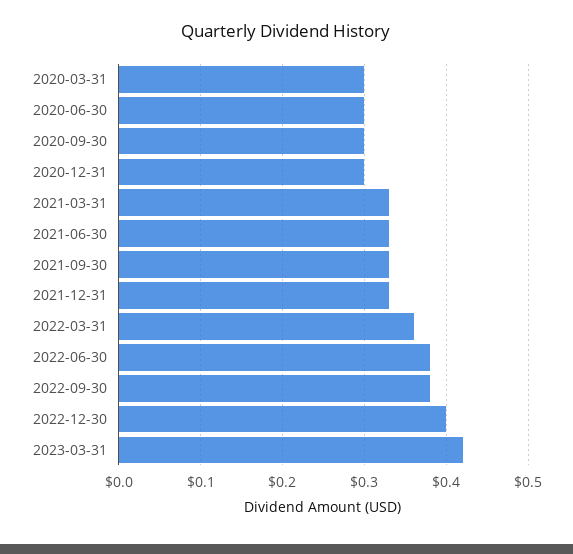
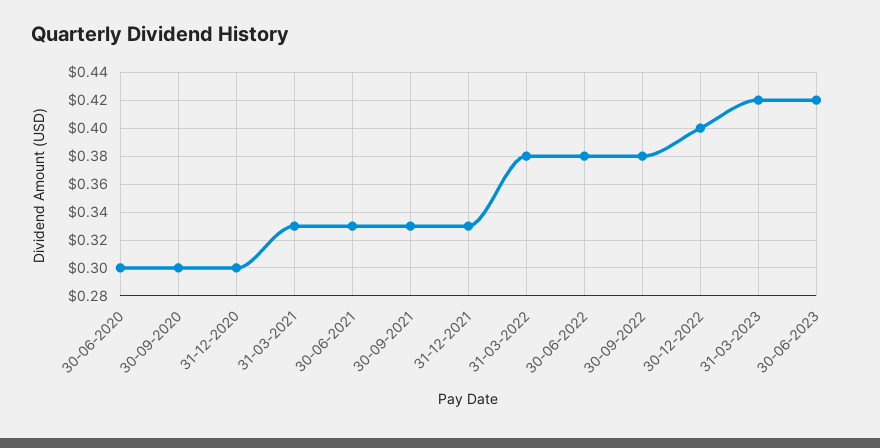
2020-03-31: 0.3 -> none
2022-03-31: 0.36 -> 0.38
30-06-2023: none -> 0.42

